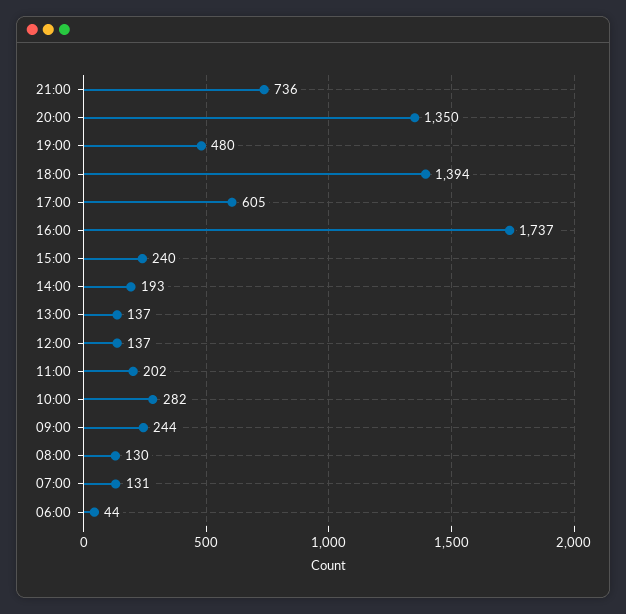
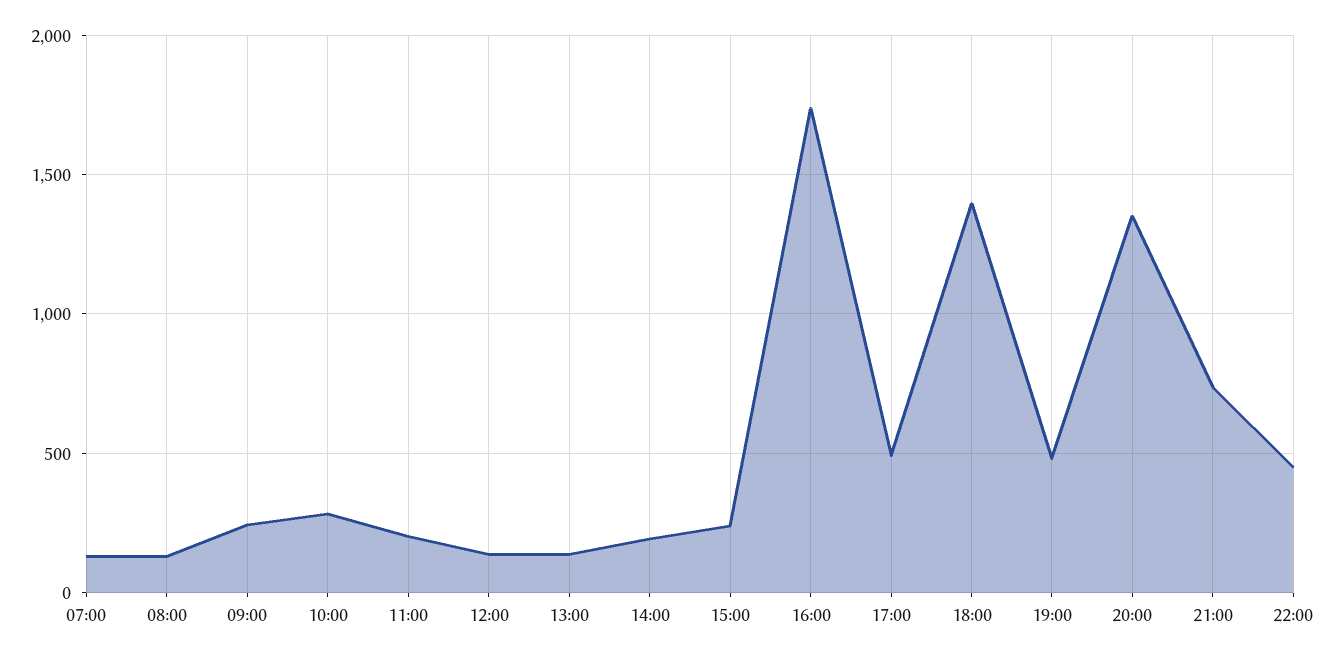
17:00: 605 -> 500
06:00: 44 -> none
22:00: none -> 450

